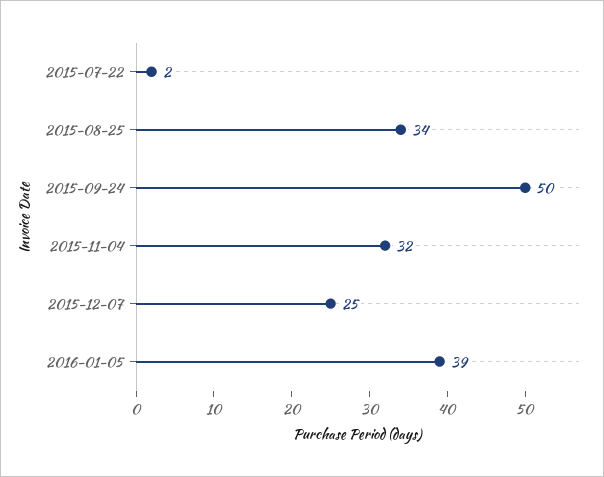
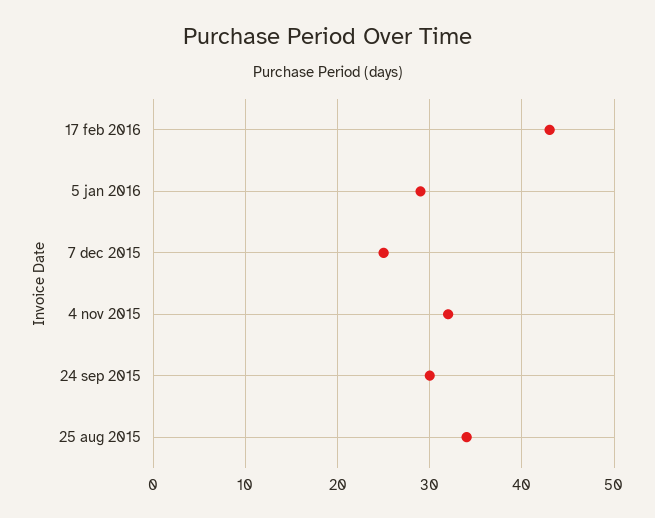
2015-07-22: 2 -> none
2015-09-24: 50 -> 30
2016-01-05: 39 -> 29
17 feb 2016: none -> 43

